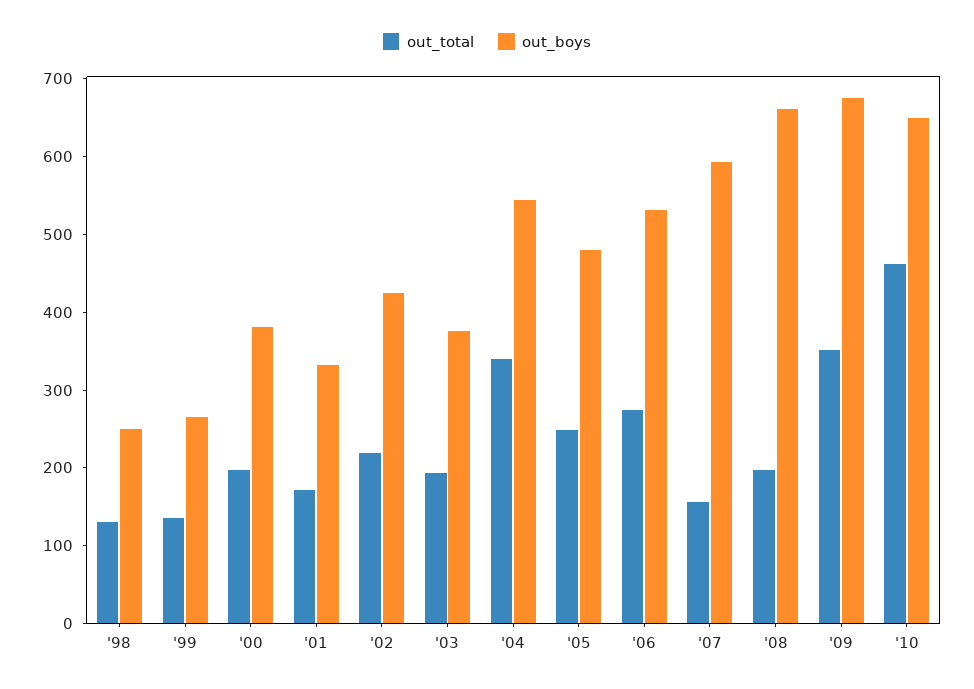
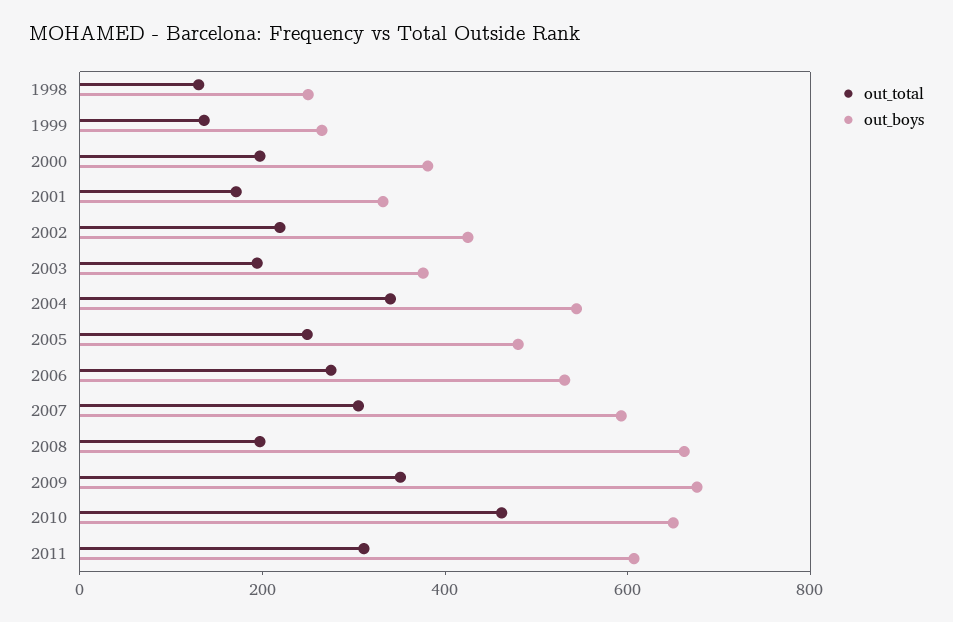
out_total, '07: 160 -> 300
out_total, 2011: none -> 300
out_boys, 2011: none -> 600

